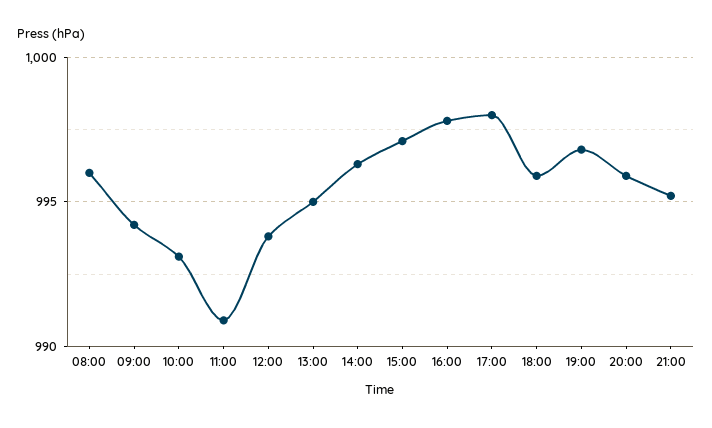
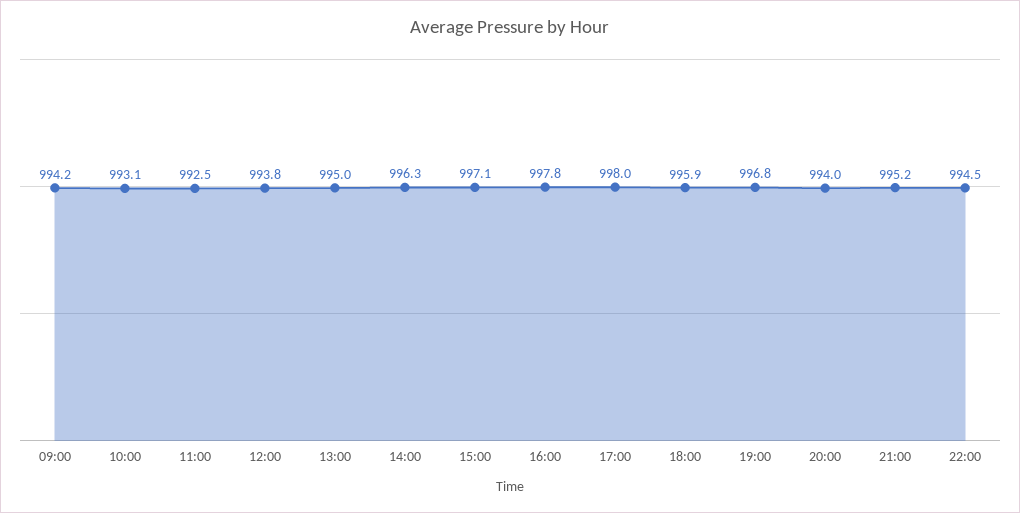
08:00: 996 -> none
11:00: 991 -> 992.5
20:00: 996 -> 994
22:00: none -> 994.5

